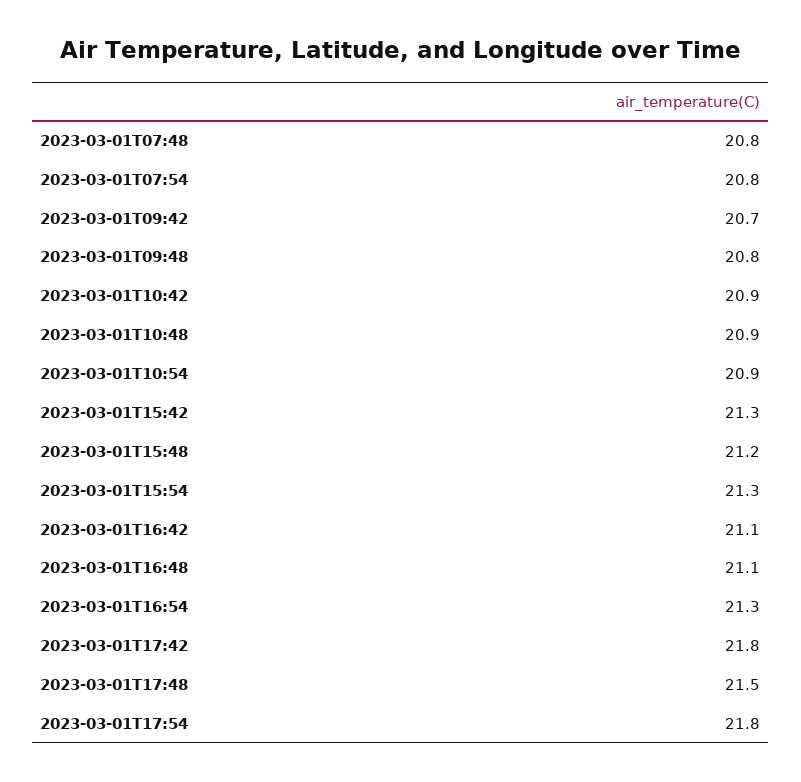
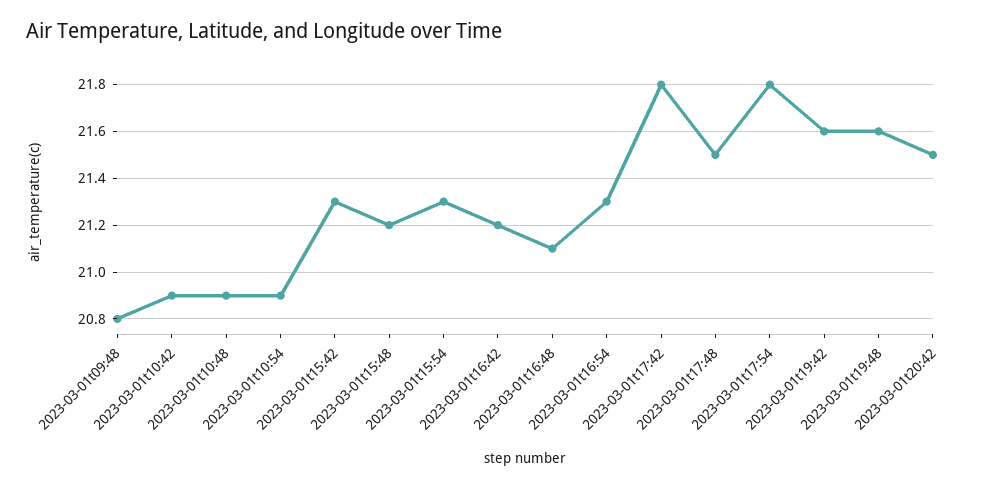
2023-03-01T07:48: 20.8 -> none
2023-03-01T07:54: 20.8 -> none
2023-03-01T09:42: 20.7 -> none
2023-03-01T16:42: 21.1 -> 21.2
2023-03-01t19:42: none -> 21.6
2023-03-01t19:48: none -> 21.6
2023-03-01t20:42: none -> 21.5

